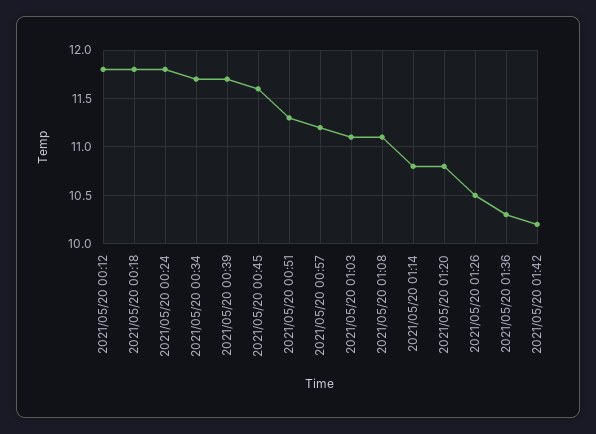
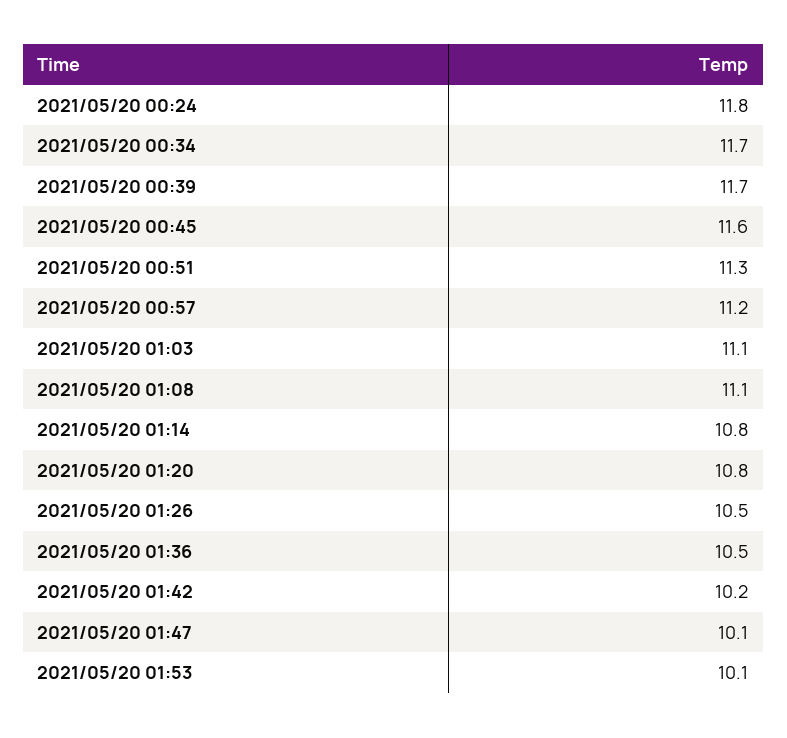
2021/05/20 00:12: 11.8 -> none
2021/05/20 00:18: 11.8 -> none
2021/05/20 01:36: 10.3 -> 10.5
2021/05/20 01:47: none -> 10.1
2021/05/20 01:53: none -> 10.1

